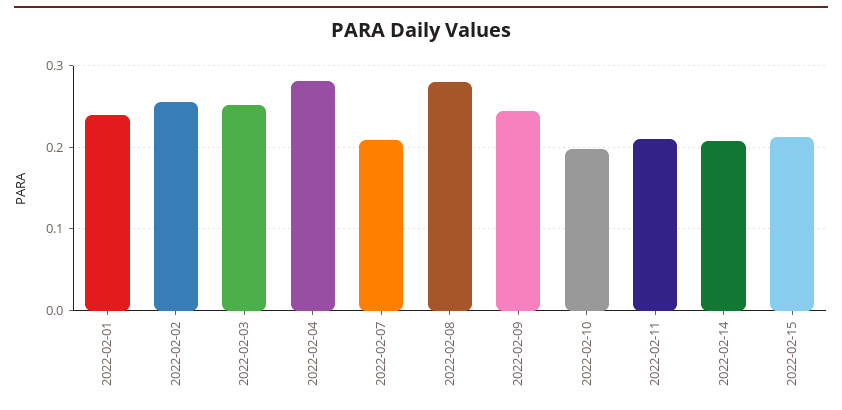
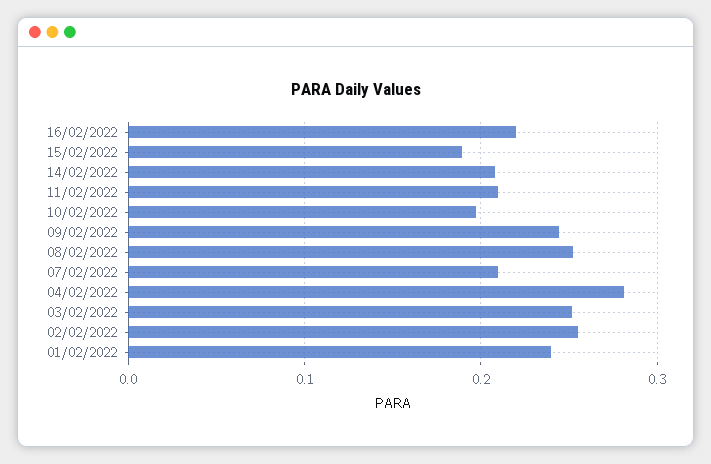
2022-02-08: 0.28 -> 0.25
2022-02-15: 0.21 -> 0.19
16/02/2022: none -> 0.22

